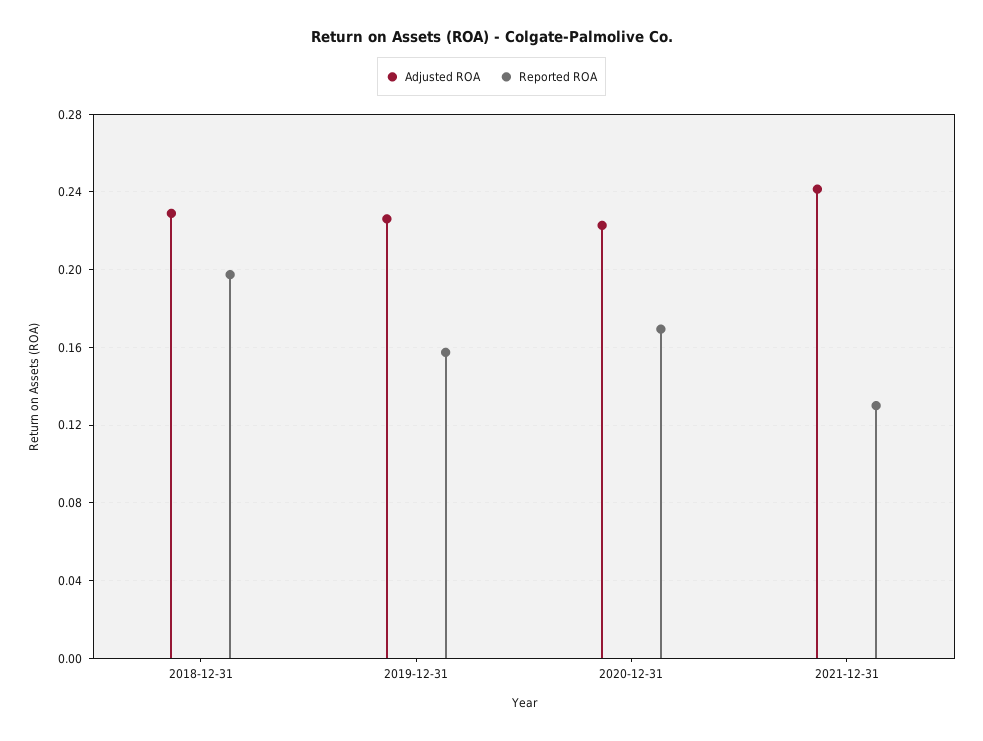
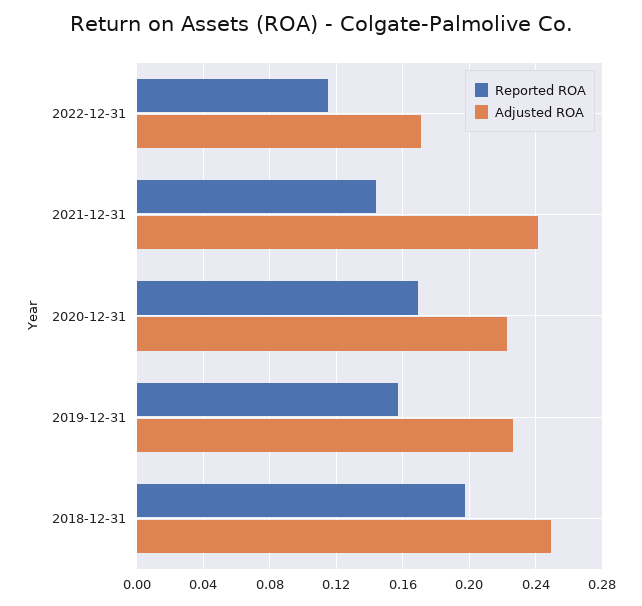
Adjusted ROA, 2018-12-31: 0.23 -> 0.25
Reported ROA, 2021-12-31: 0.13 -> 0.145
Reported ROA, 2022-12-31: none -> 0.115
Adjusted ROA, 2022-12-31: none -> 0.17

